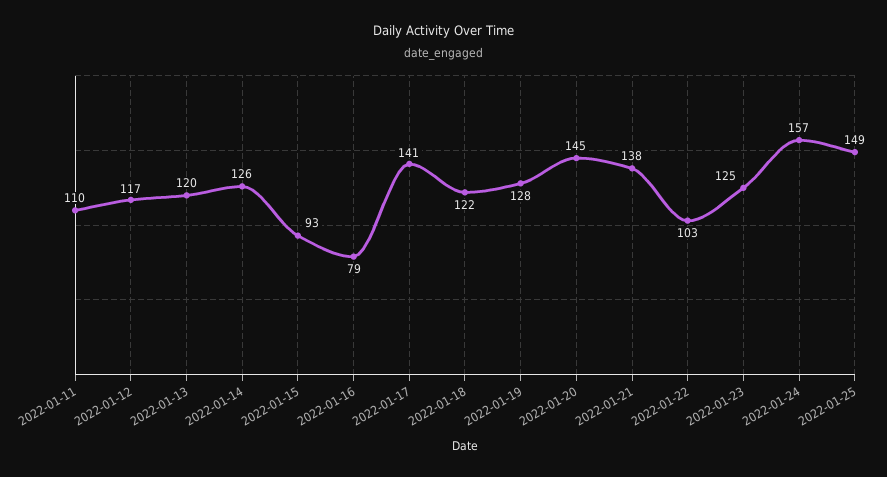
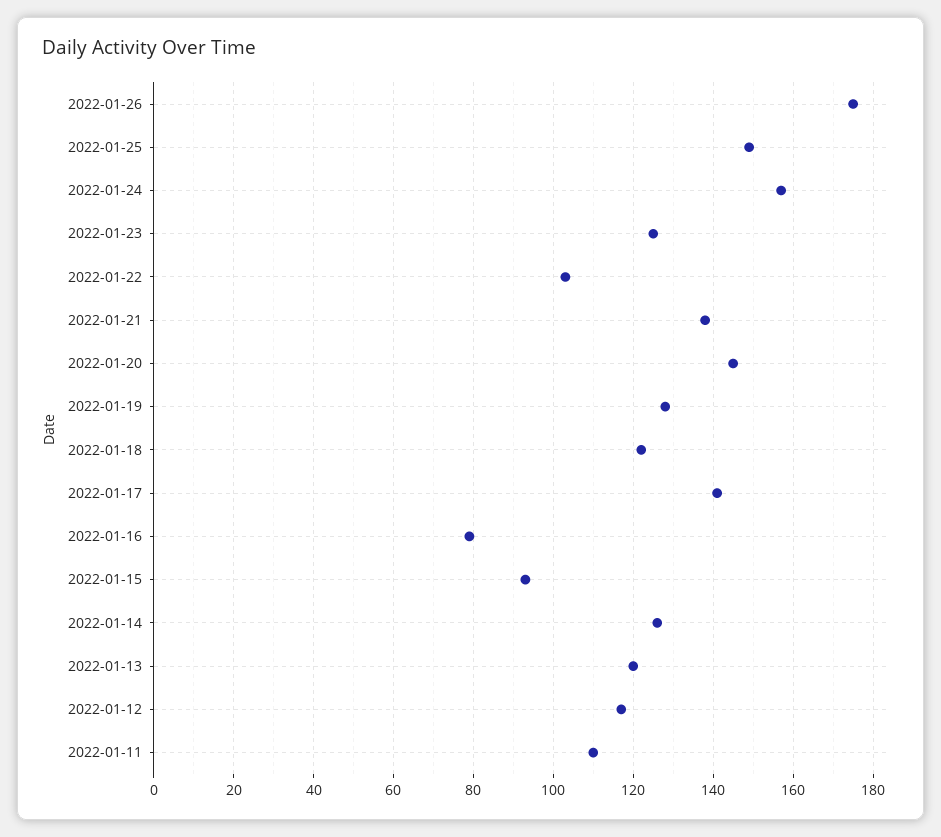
2022-01-26: none -> 175

